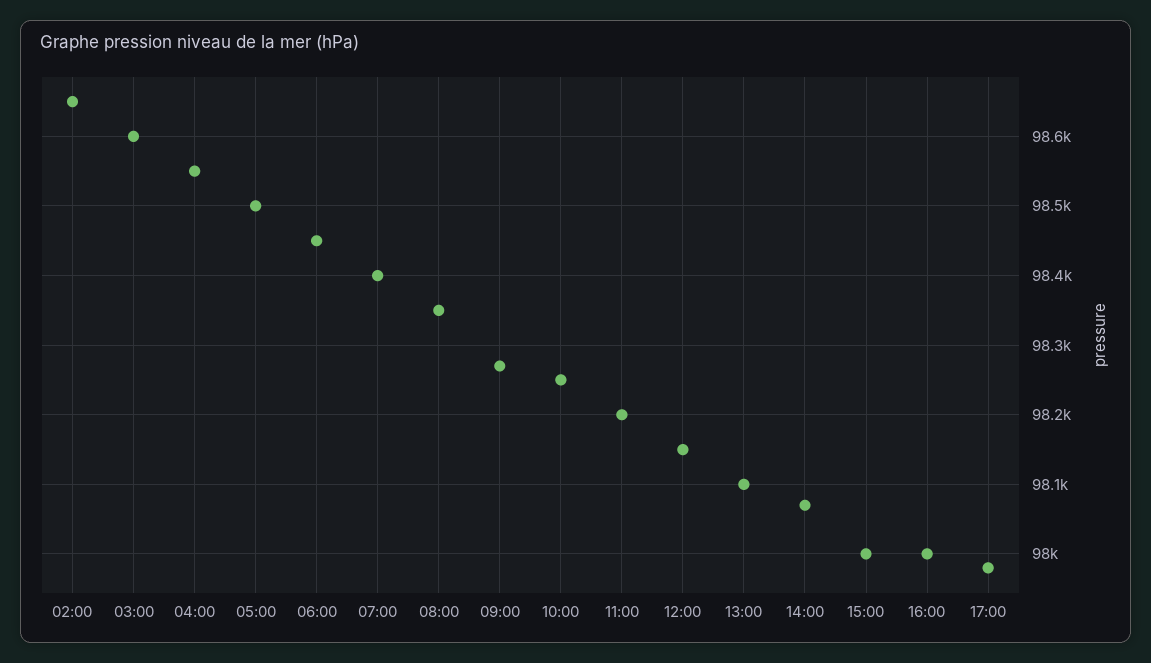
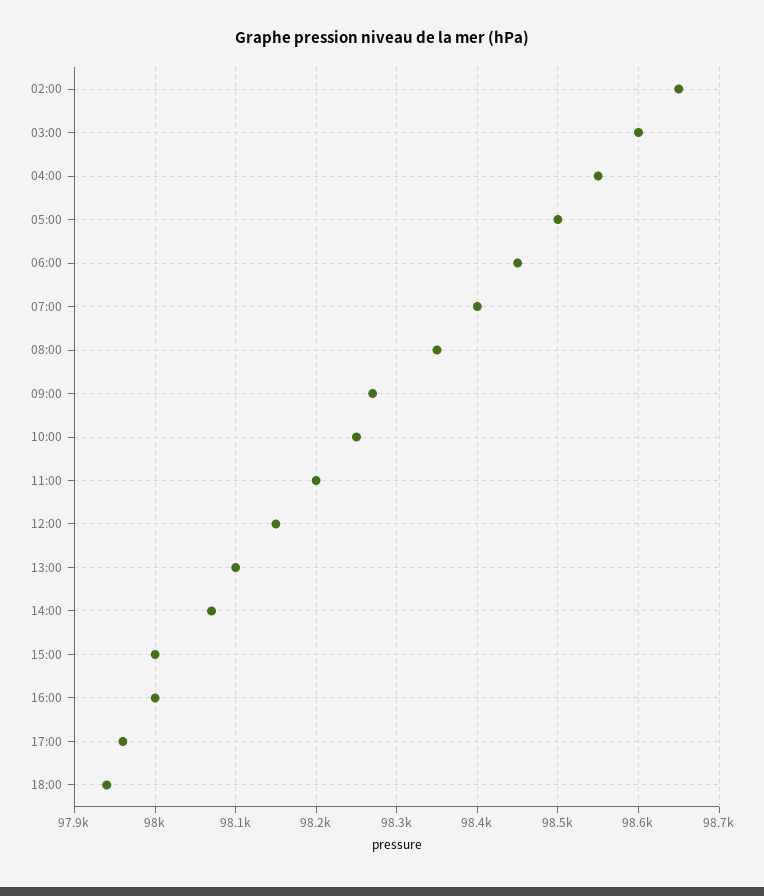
17:00: 97980 -> 97960
18:00: none -> 97940

